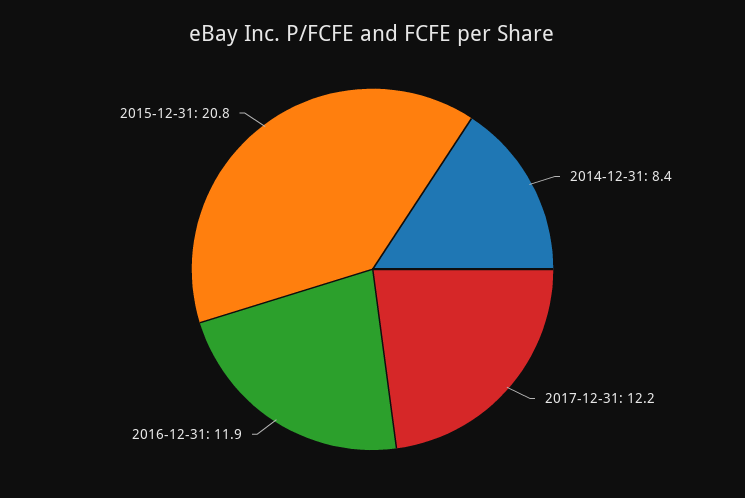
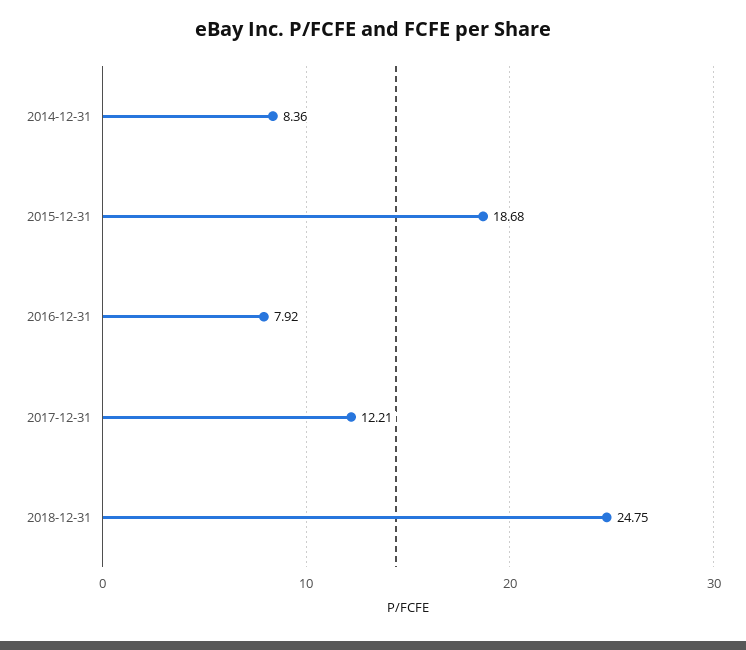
2016-12-31: 11.9 -> 7.92
2015-12-31: 20.8 -> 18.68
2018-12-31: none -> 24.75

